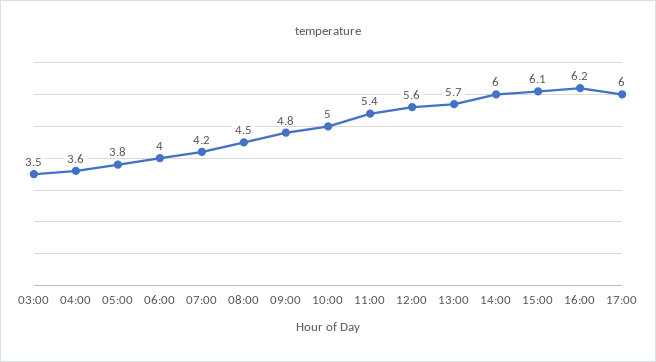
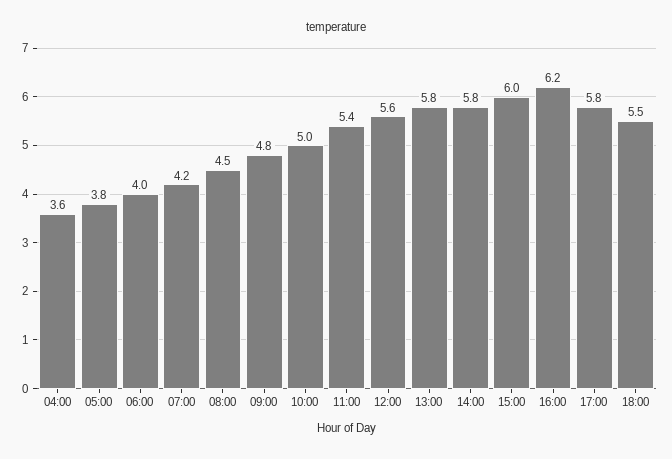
03:00: 3.5 -> none
13:00: 5.7 -> 5.8
14:00: 6 -> 5.8
15:00: 6.1 -> 6
17:00: 6 -> 5.8
18:00: none -> 5.5

